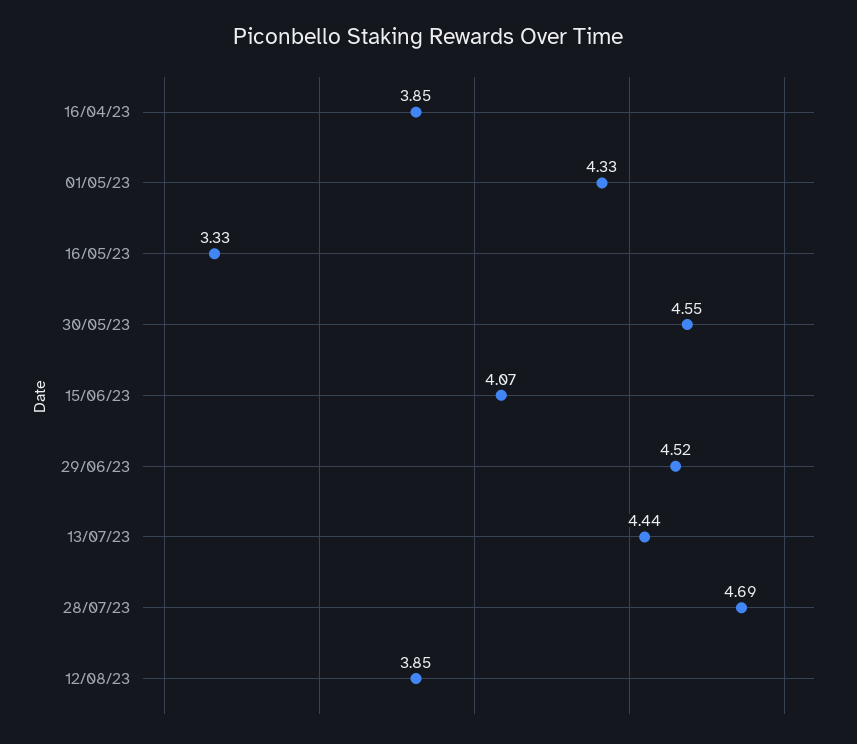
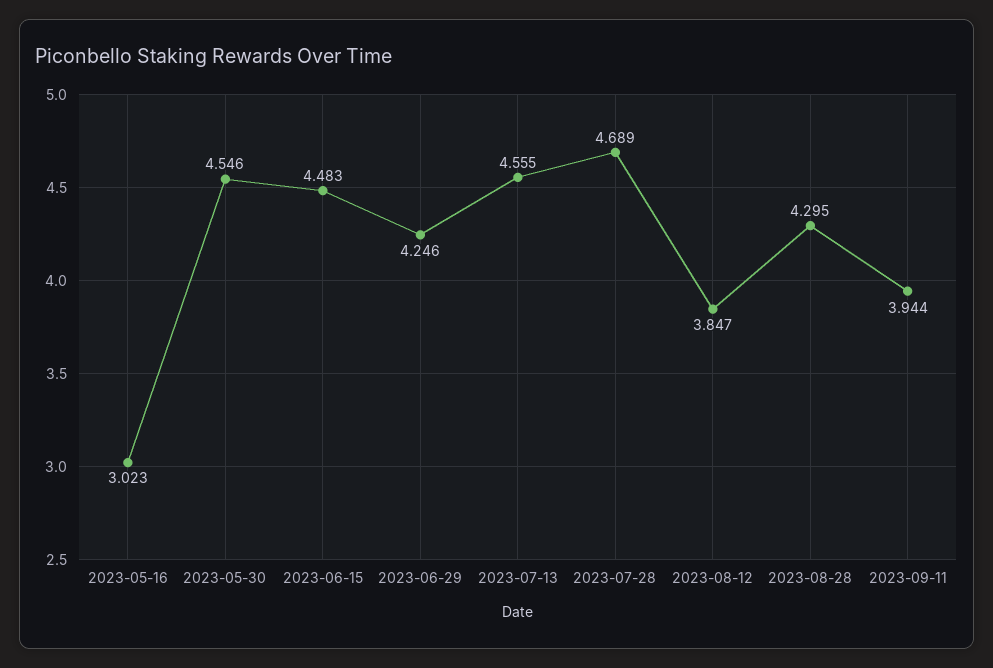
16/04/23: 3.85 -> none
01/05/23: 4.33 -> none
16/05/23: 3.33 -> 3.023
15/06/23: 4.07 -> 4.483
29/06/23: 4.52 -> 4.246
13/07/23: 4.44 -> 4.555
2023-08-28: none -> 4.295
2023-09-11: none -> 3.944

